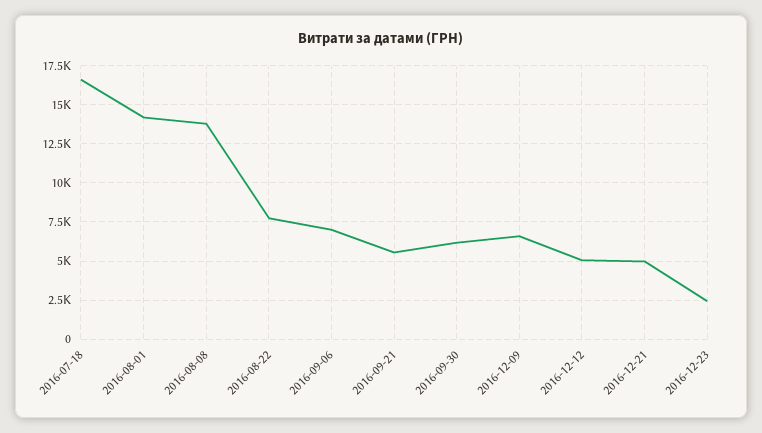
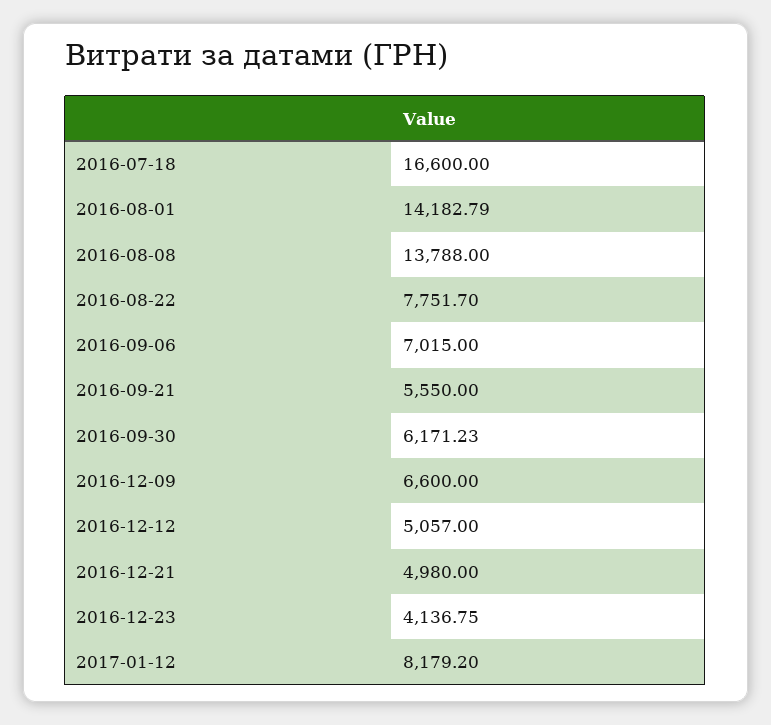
2016-12-23: 2500 -> 4136.75
2017-01-12: none -> 8179.2

